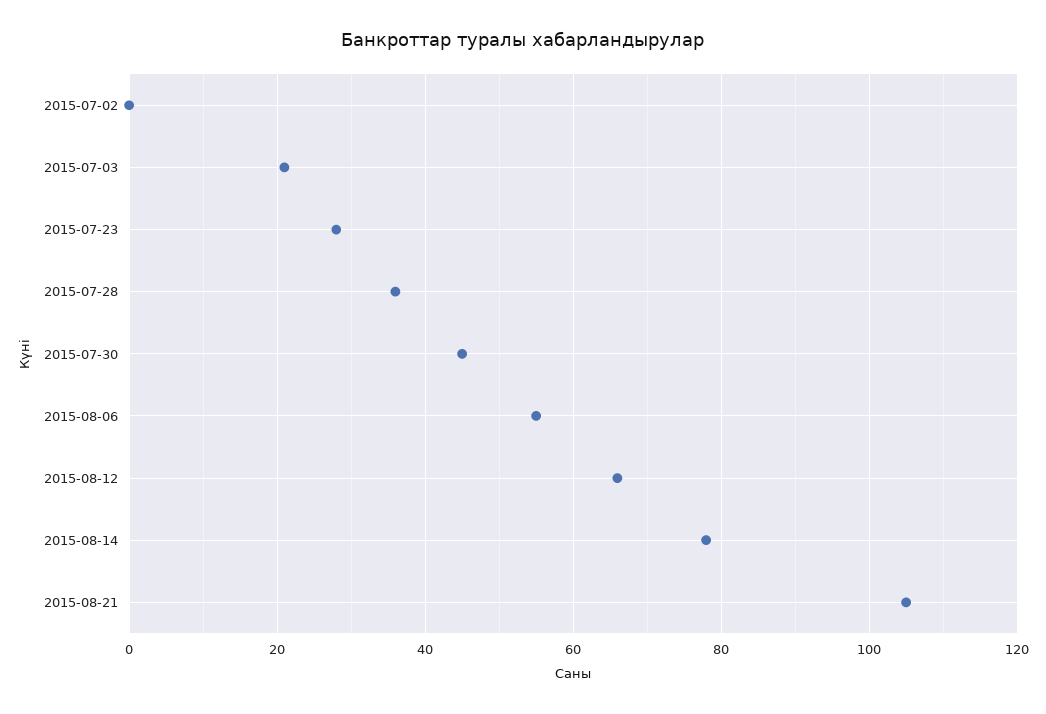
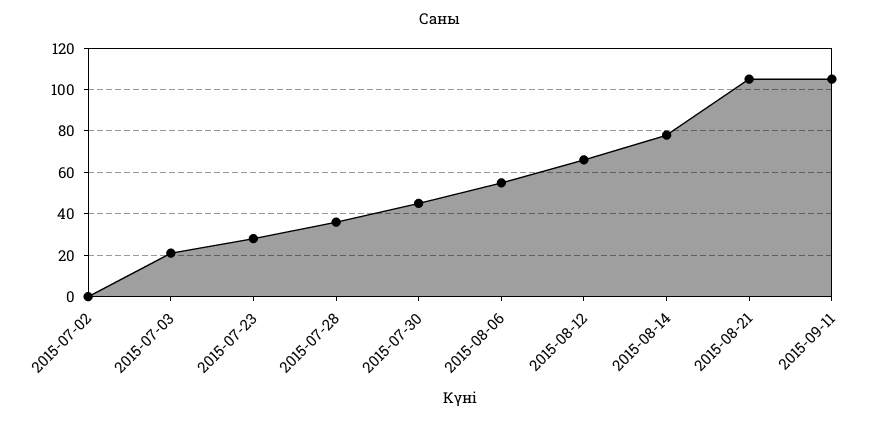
2015-09-11: none -> 105

